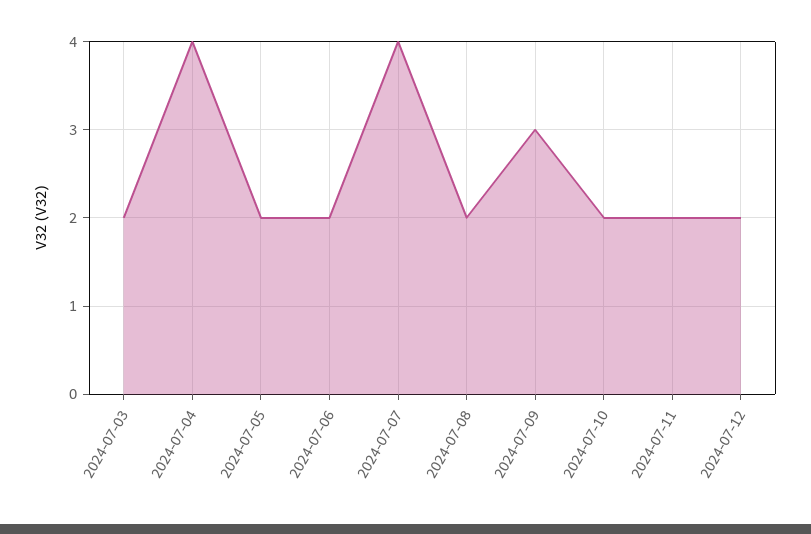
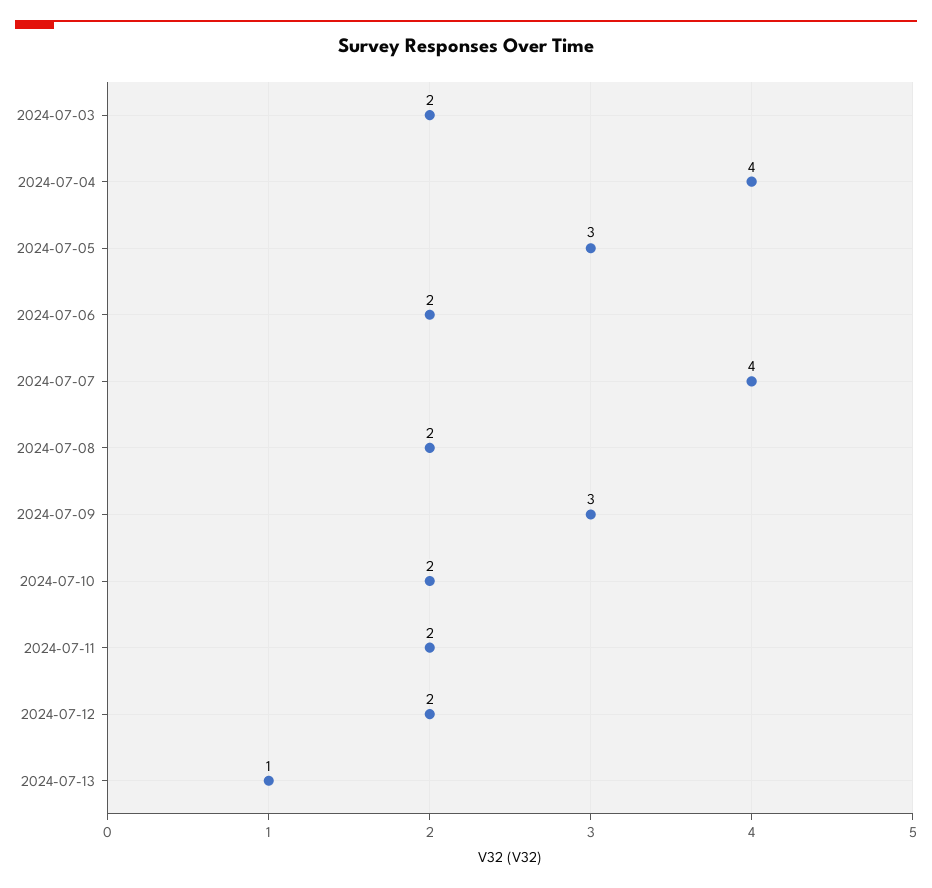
2024-07-05: 2 -> 3
2024-07-13: none -> 1

